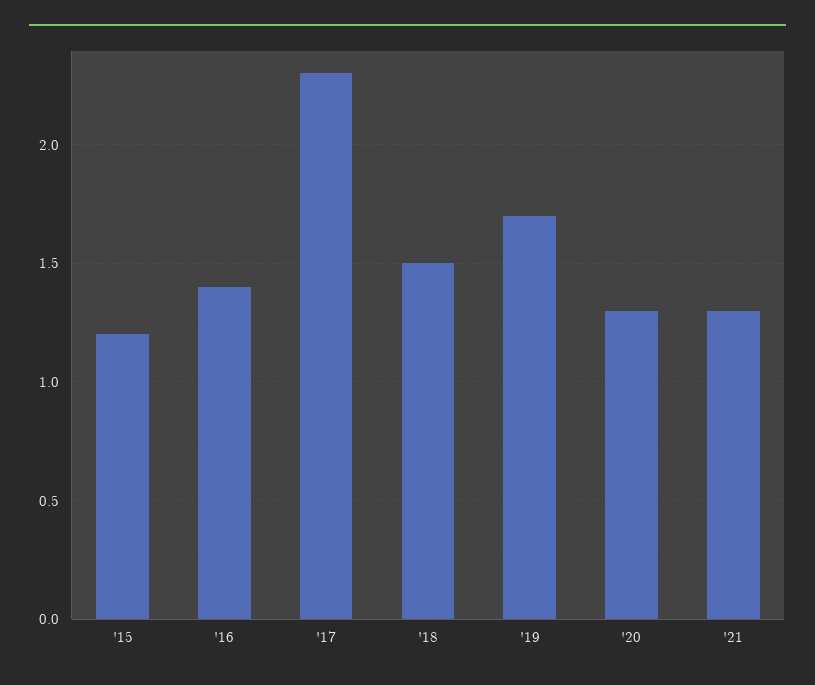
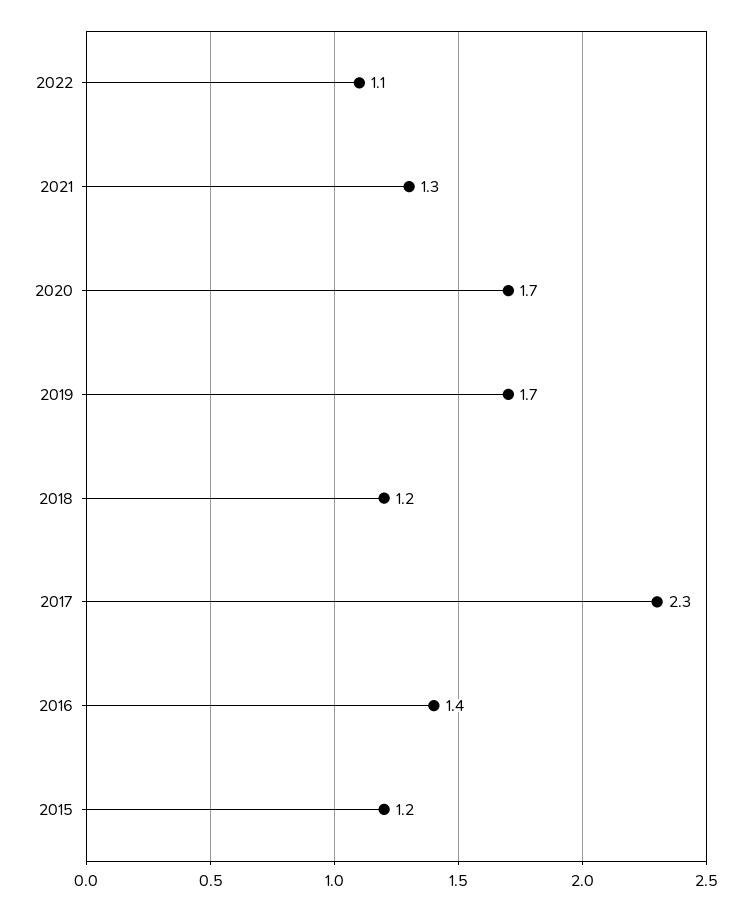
'18: 1.5 -> 1.2
'20: 1.3 -> 1.7
2022: none -> 1.1

